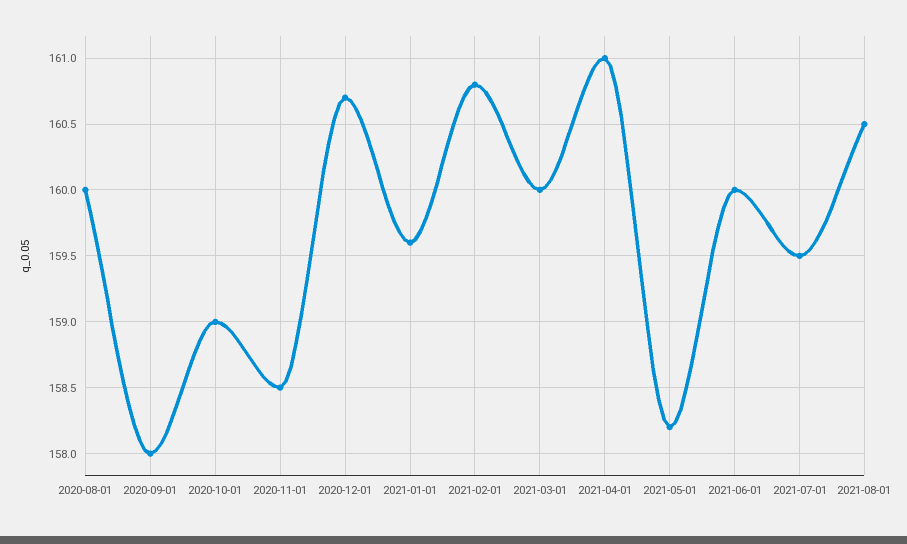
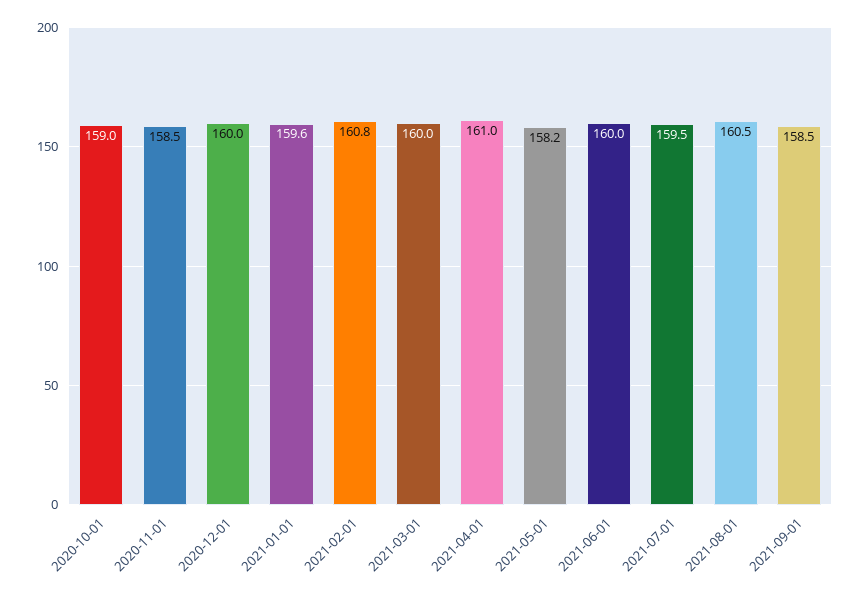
2020-08-01: 160 -> none
2020-09-01: 158 -> none
2020-12-01: 160.7 -> 160
2021-09-01: none -> 158.5

